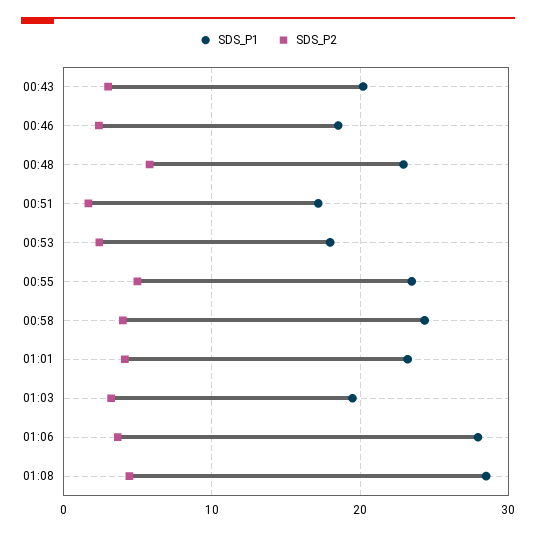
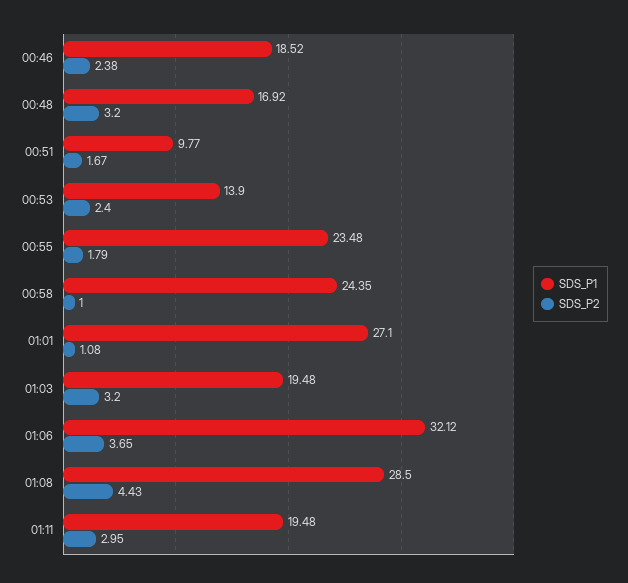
SDS_P1, 00:43: 20 -> none
SDS_P2, 00:43: 3 -> none
SDS_P1, 00:48: 23 -> 16.92
SDS_P2, 00:48: 6 -> 3.2
SDS_P1, 00:51: 17 -> 9.77
SDS_P1, 00:53: 18 -> 13.9
SDS_P2, 00:55: 5 -> 1.79
SDS_P2, 00:58: 4 -> 1
SDS_P1, 01:01: 23 -> 27.1
SDS_P2, 01:01: 4 -> 1.08
SDS_P1, 01:06: 28 -> 32.12
SDS_P1, 01:11: none -> 19.48
SDS_P2, 01:11: none -> 2.95

